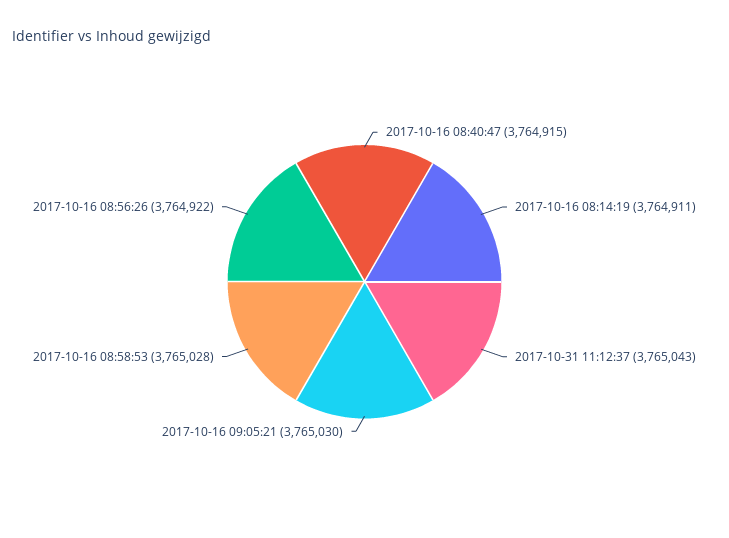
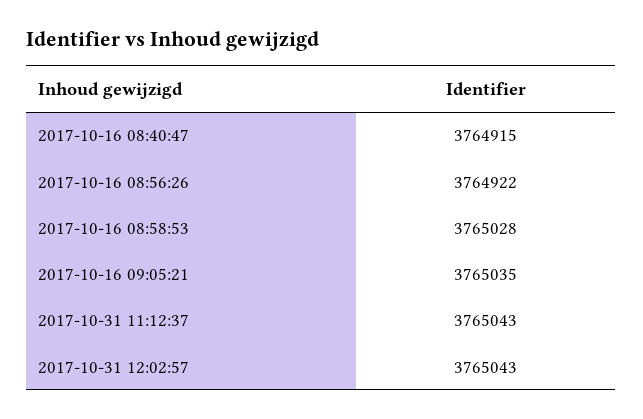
2017-10-16 08:14:19: 3764911 -> none
2017-10-16 09:05:21: 3765030 -> 3765035
2017-10-31 12:02:57: none -> 3765043

